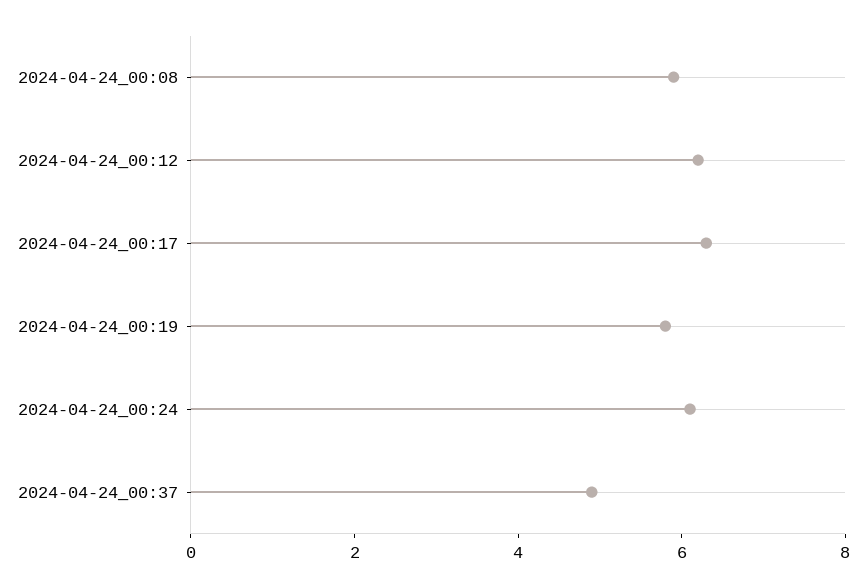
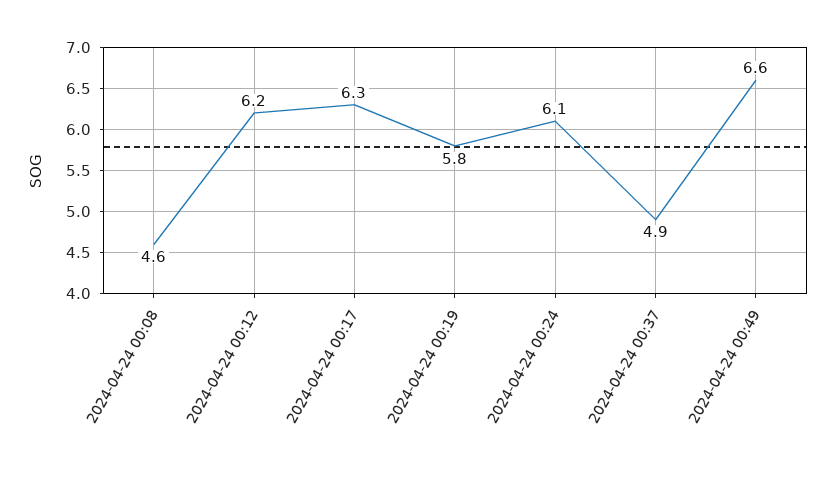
2024-04-24_00:08: 6 -> 4.6
2024-04-24 00:49: none -> 6.6

